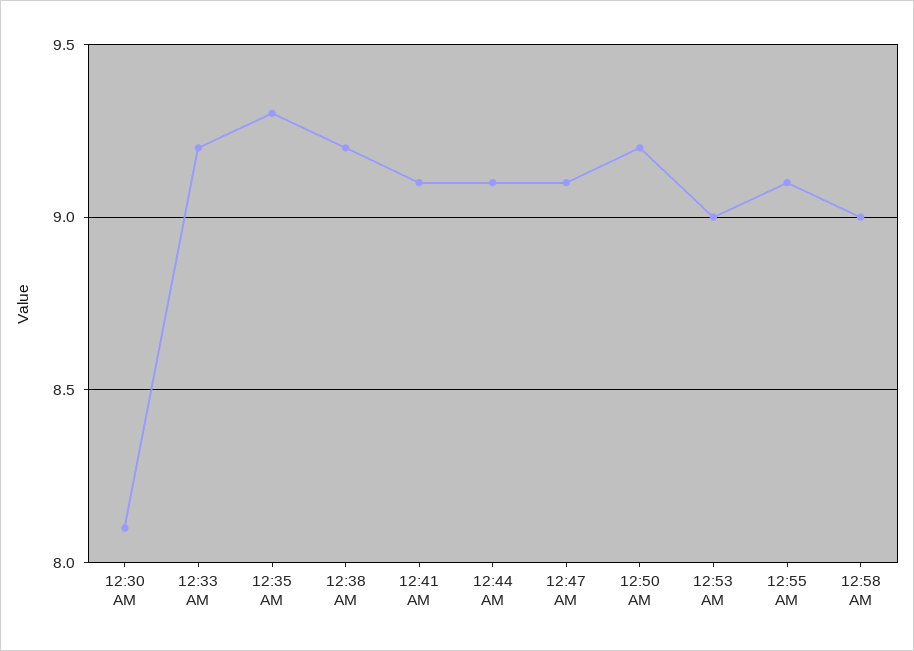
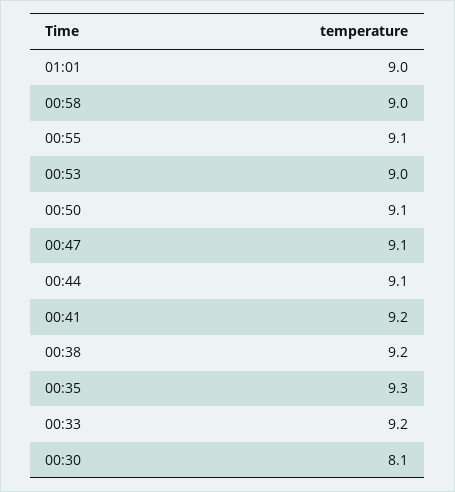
12:41 AM: 9.1 -> 9.2
12:50 AM: 9.2 -> 9.1
01:01: none -> 9

